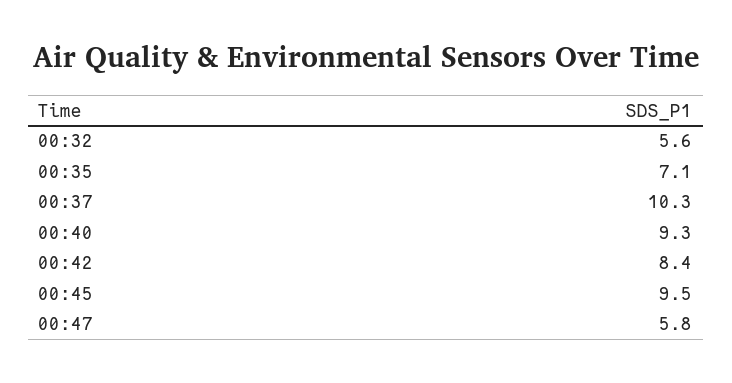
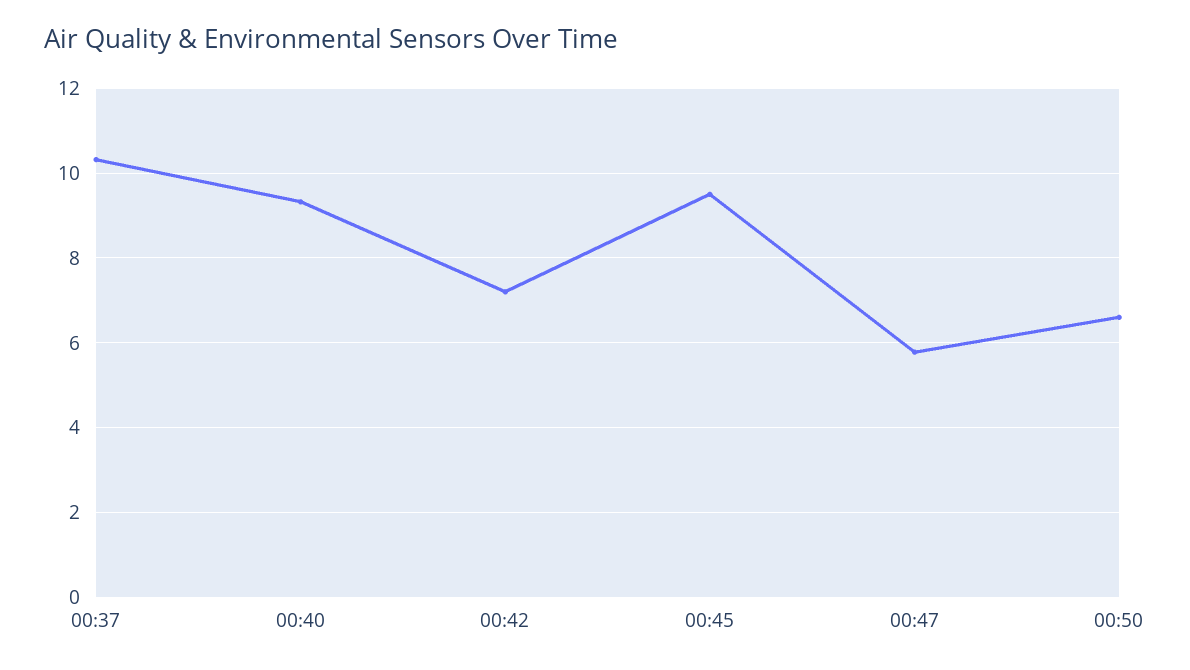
00:32: 5.6 -> none
00:35: 7.1 -> none
00:42: 8.4 -> 7.2
00:50: none -> 6.6

